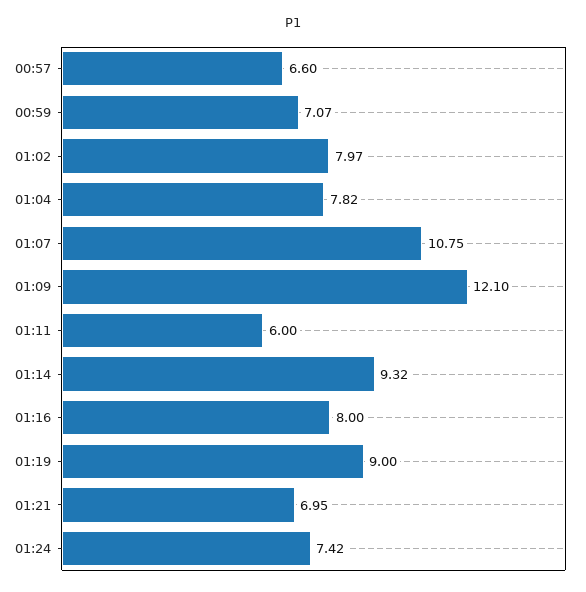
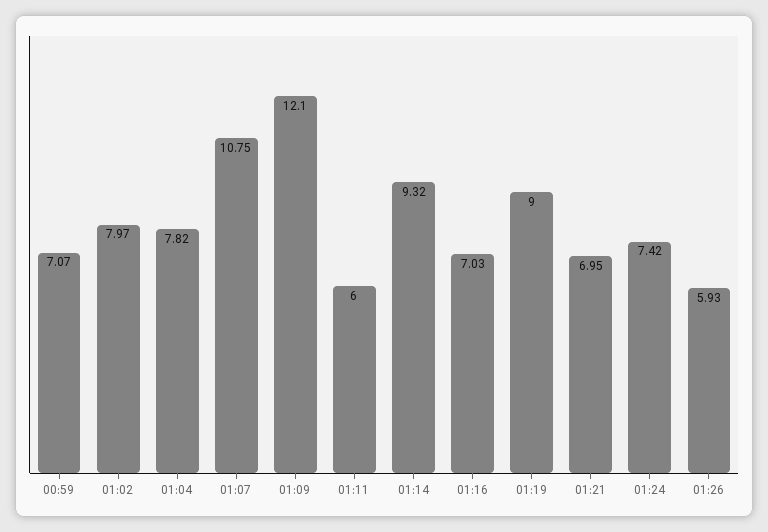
00:57: 6.6 -> none
01:16: 8 -> 7.03
01:26: none -> 5.93

